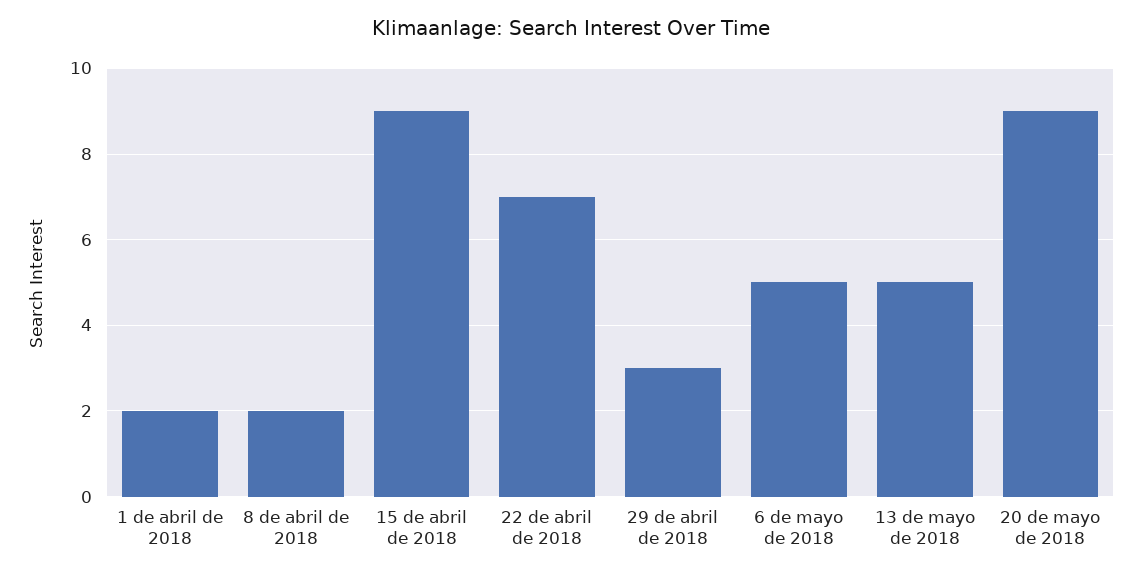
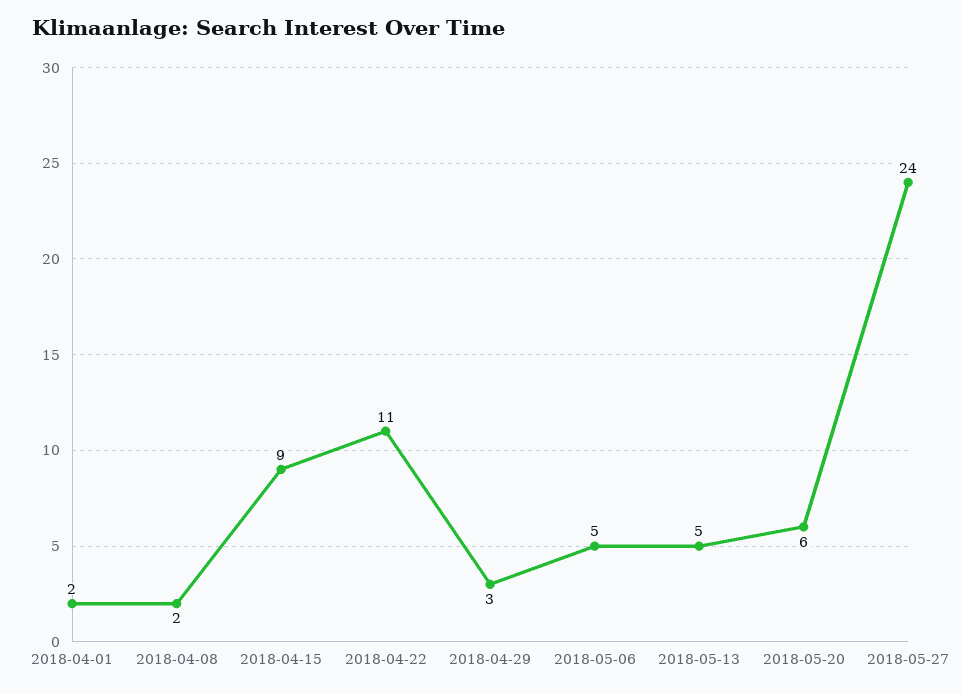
22 de abril de 2018: 7 -> 11
20 de mayo de 2018: 9 -> 6
2018-05-27: none -> 24

